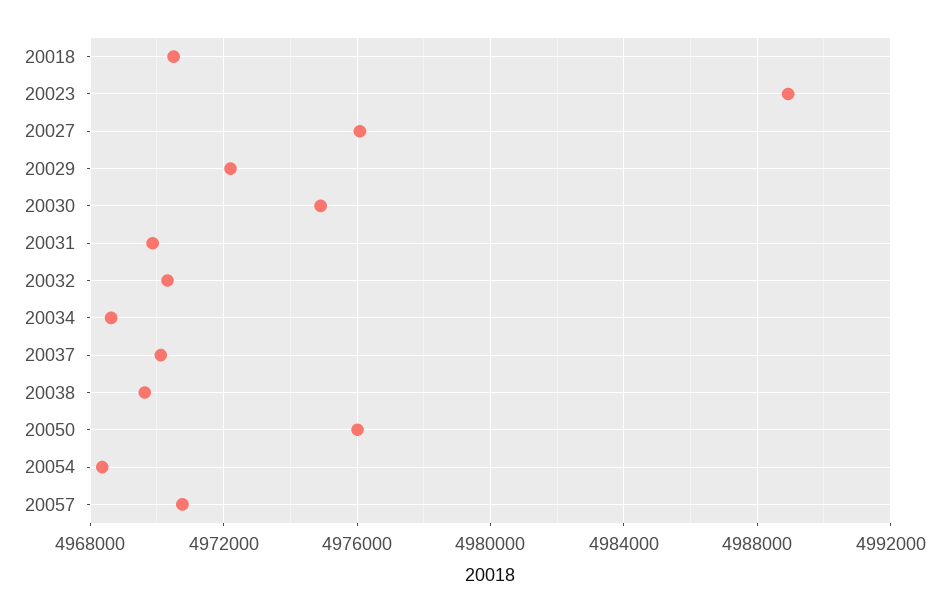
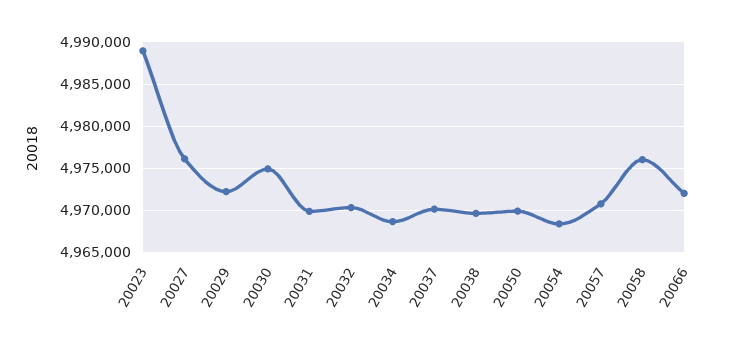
20018: 4970500 -> none
20050: 4976000 -> 4970000
20058: none -> 4976000
20066: none -> 4972000

